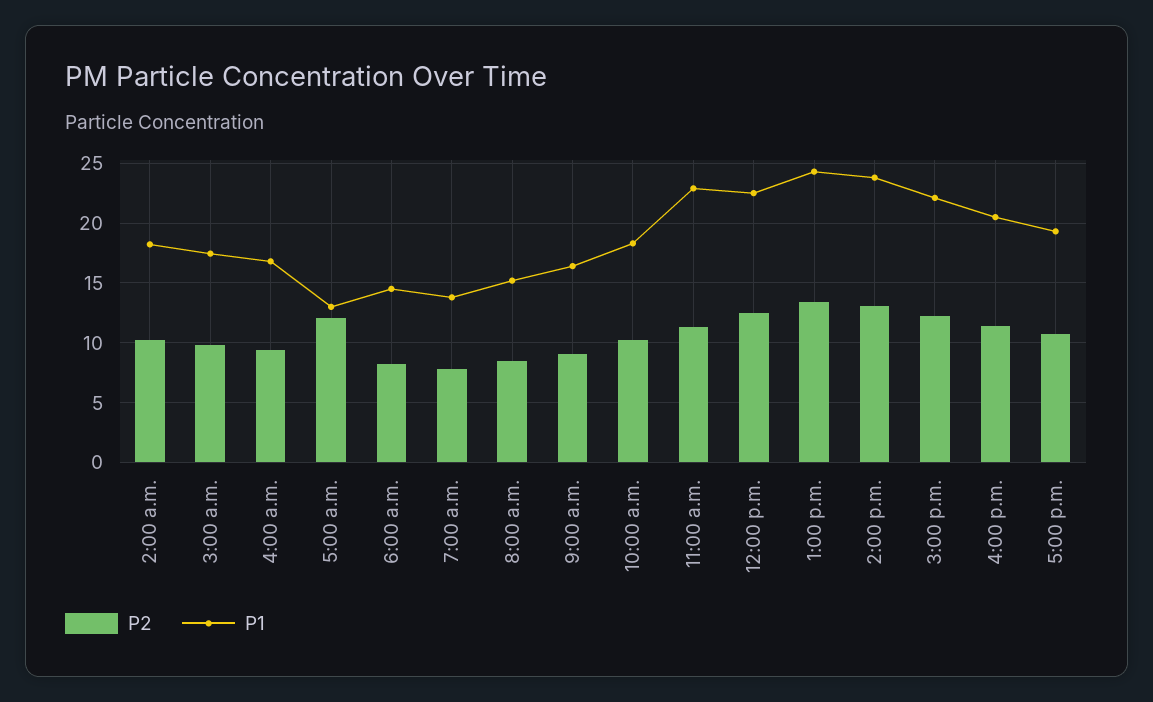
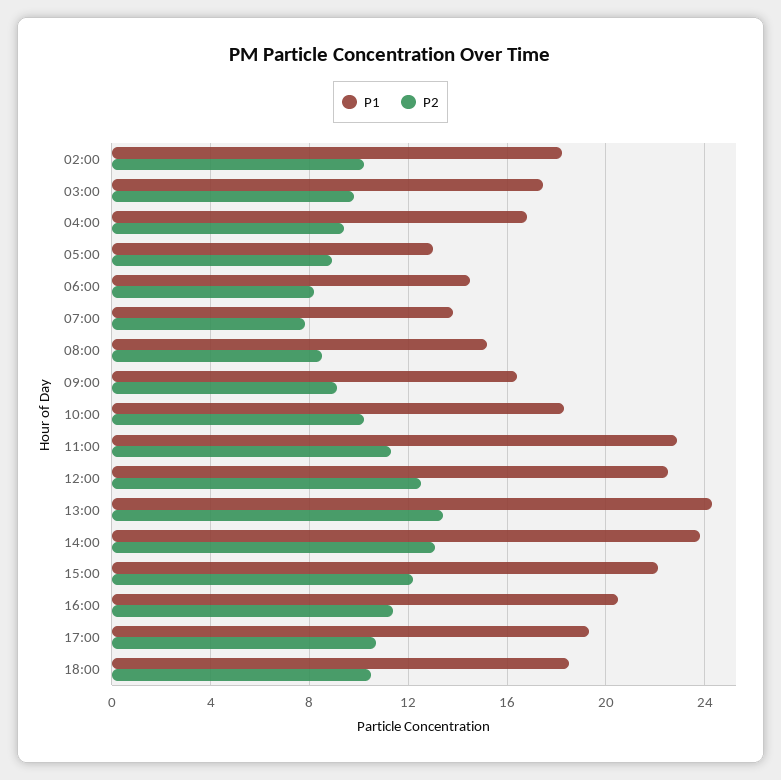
P2, 5:00 a.m.: 12 -> 9
P1, 18:00: none -> 18.5
P2, 18:00: none -> 10.5

